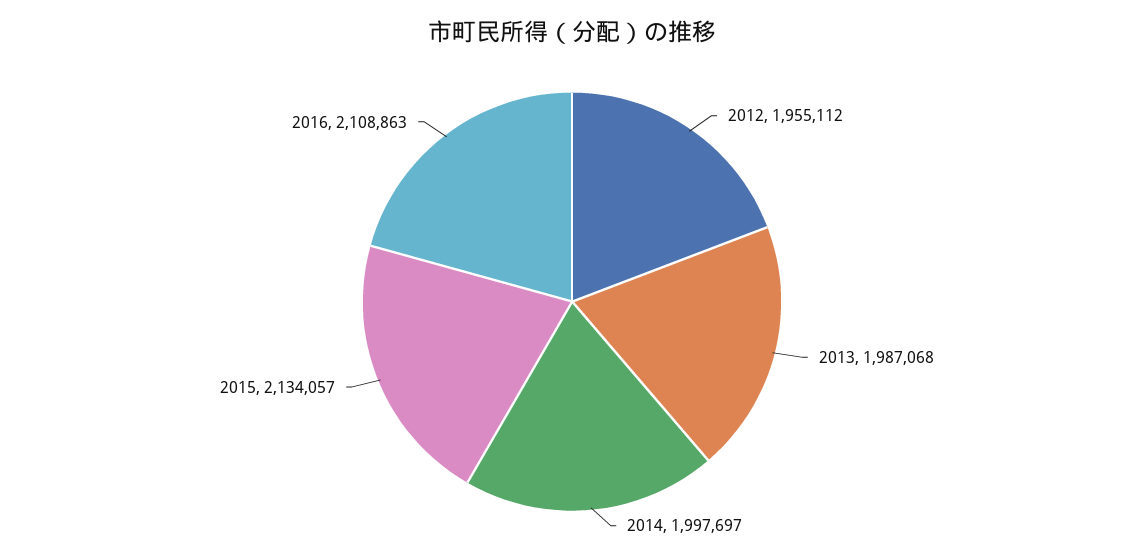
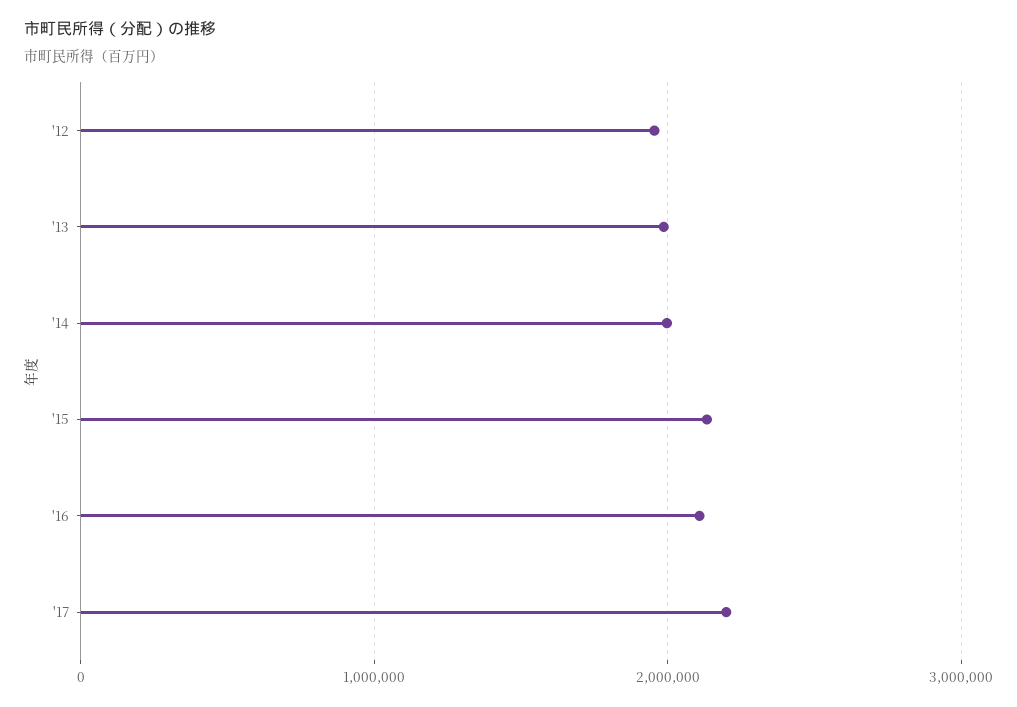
'17: none -> 2200000

